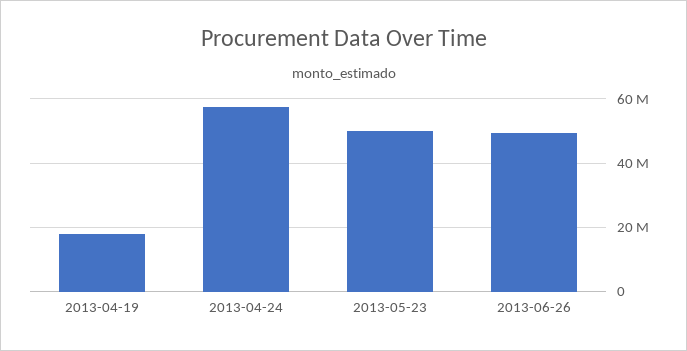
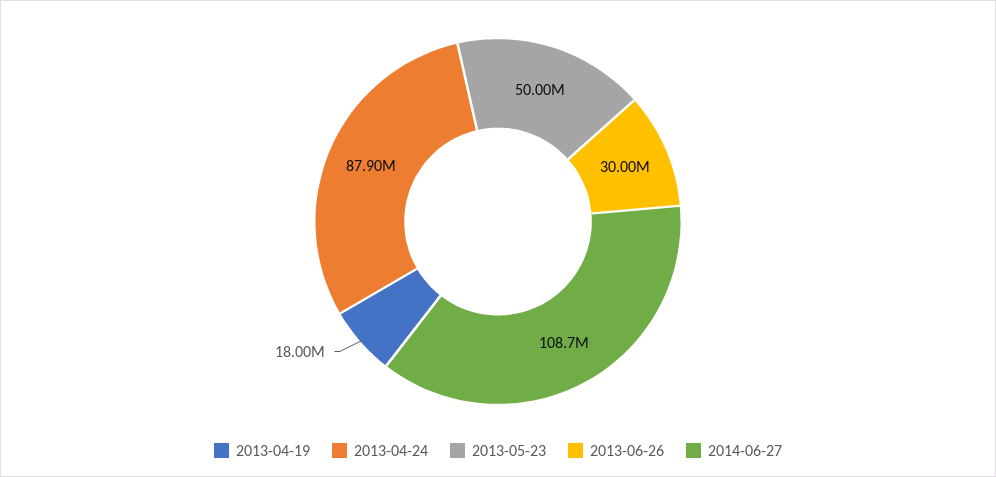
2013-04-24: 58000000 -> 87900000
2013-06-26: 50000000 -> 30000000
2014-06-27: none -> 108700000

